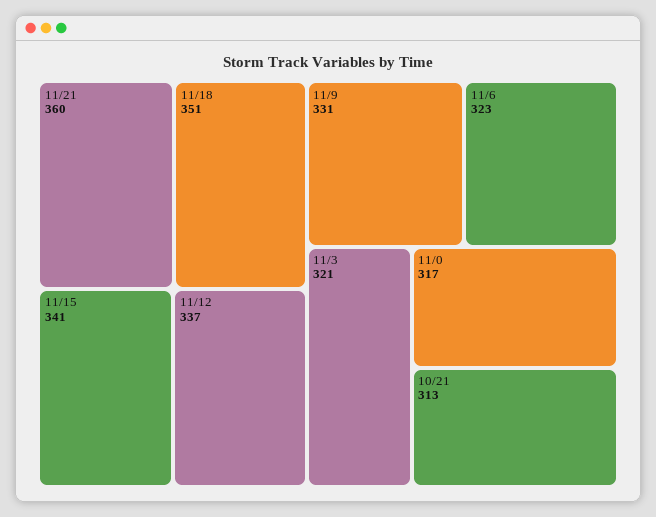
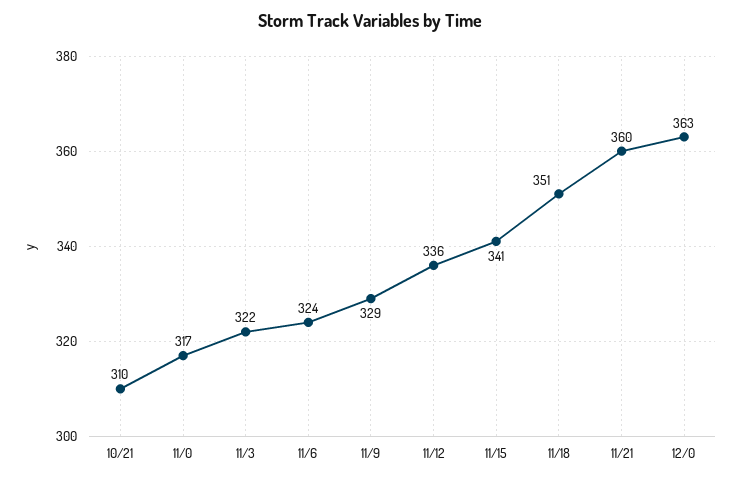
11/12: 337 -> 336
11/9: 331 -> 329
11/6: 323 -> 324
11/3: 321 -> 322
10/21: 313 -> 310
12/0: none -> 363

